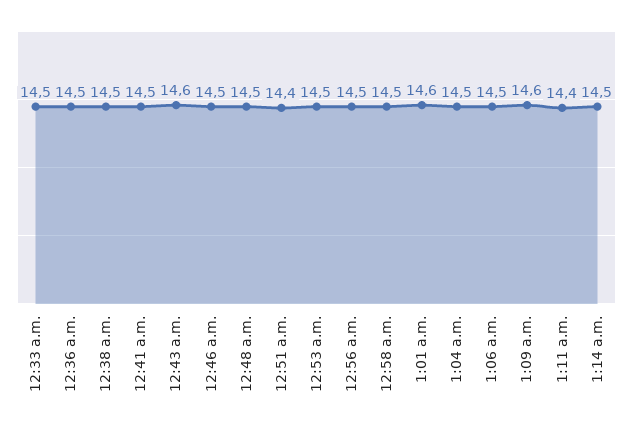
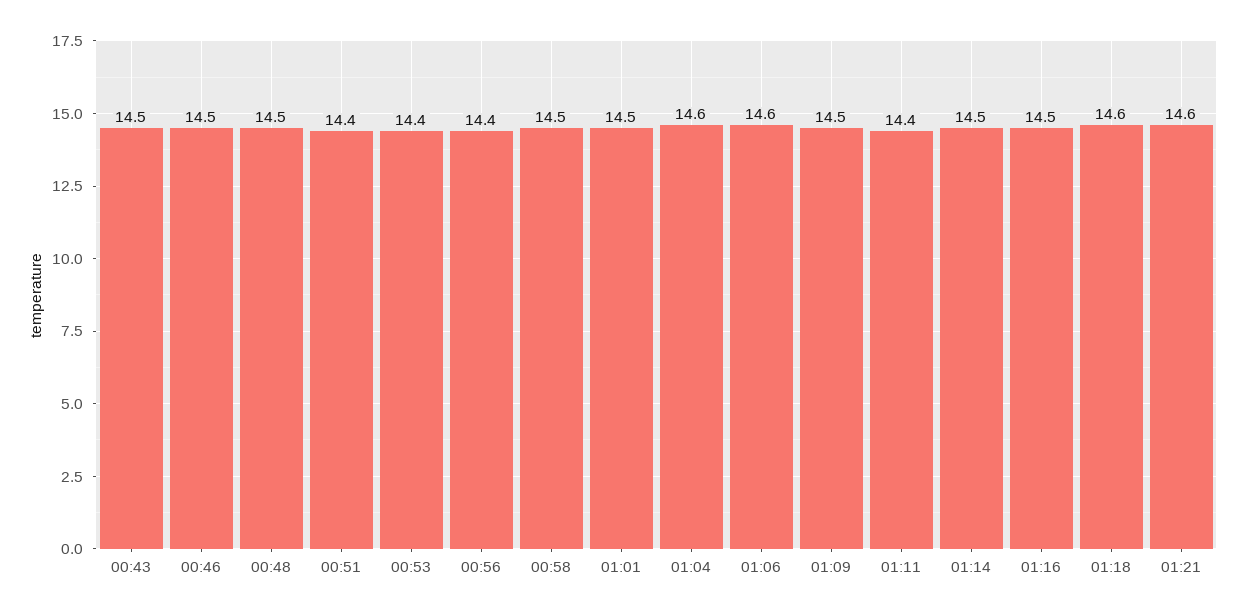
12:33 a.m.: 14.5 -> none
12:36 a.m.: 14.5 -> none
12:38 a.m.: 14.5 -> none
12:41 a.m.: 14.5 -> none
12:43 a.m.: 14.6 -> 14.5
12:53 a.m.: 14.5 -> 14.4
12:56 a.m.: 14.5 -> 14.4
1:01 a.m.: 14.6 -> 14.5
1:04 a.m.: 14.5 -> 14.6
1:06 a.m.: 14.5 -> 14.6
1:09 a.m.: 14.6 -> 14.5
01:16: none -> 14.5
01:18: none -> 14.6
01:21: none -> 14.6

